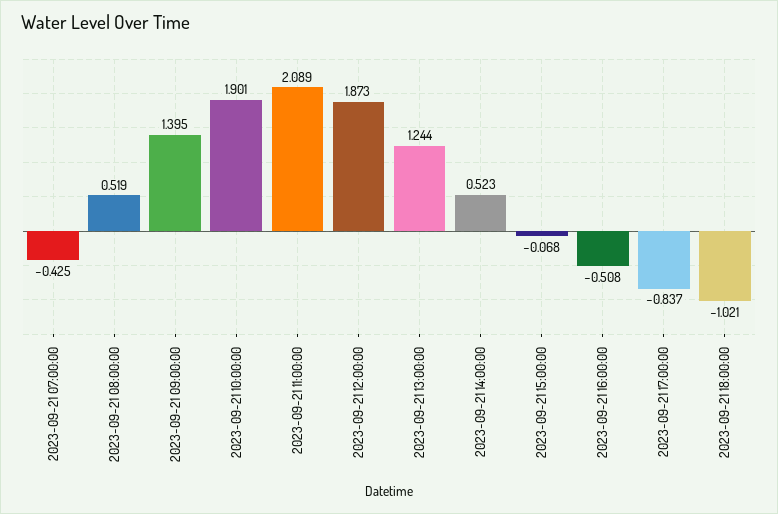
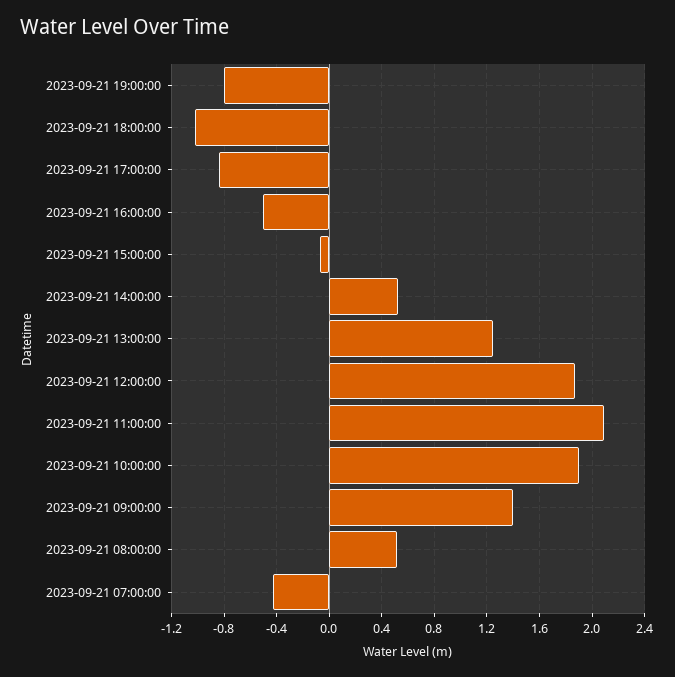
2023-09-21 19:00:00: none -> -0.8

